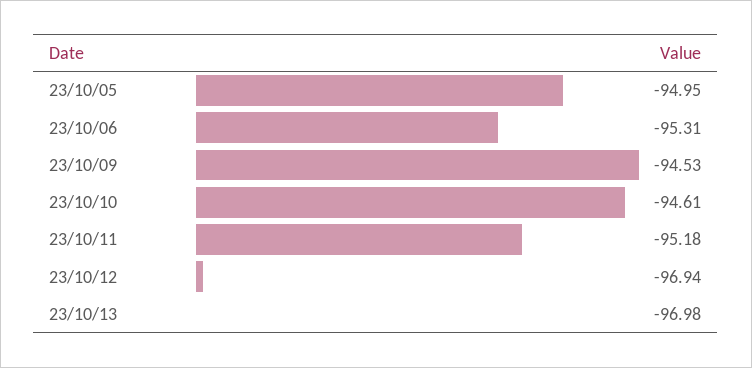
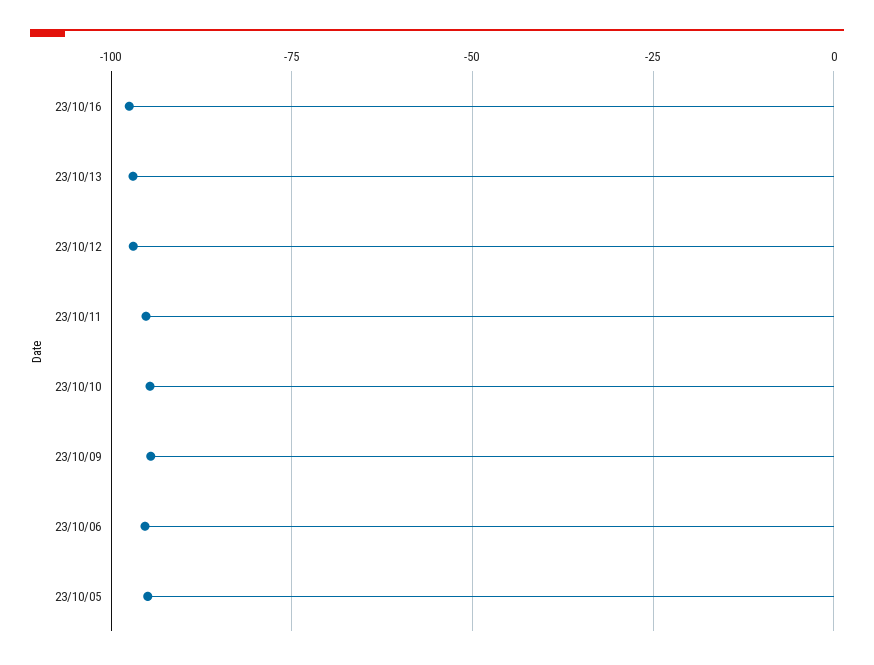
23/10/16: none -> -97.5

